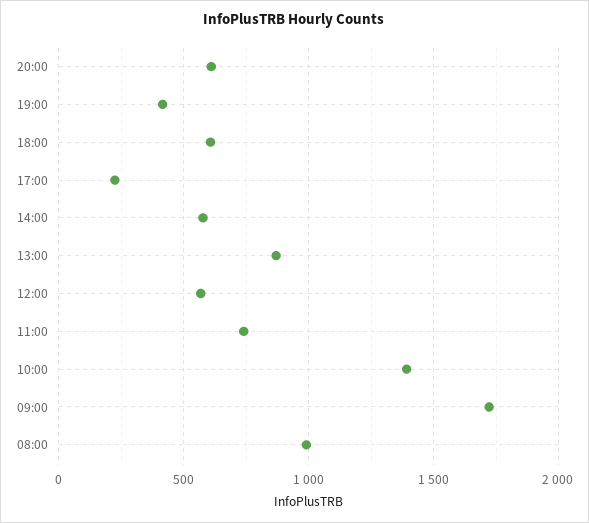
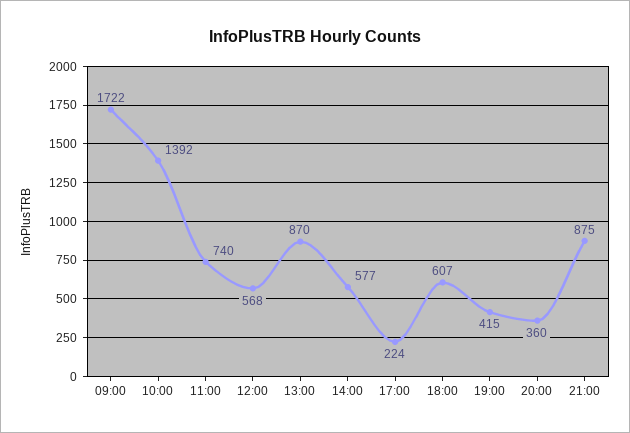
20:00: 600 -> 360
08:00: 1000 -> none
21:00: none -> 875

